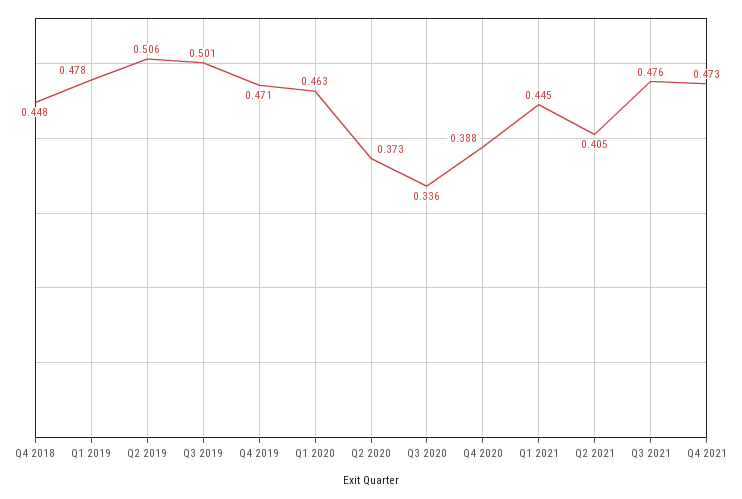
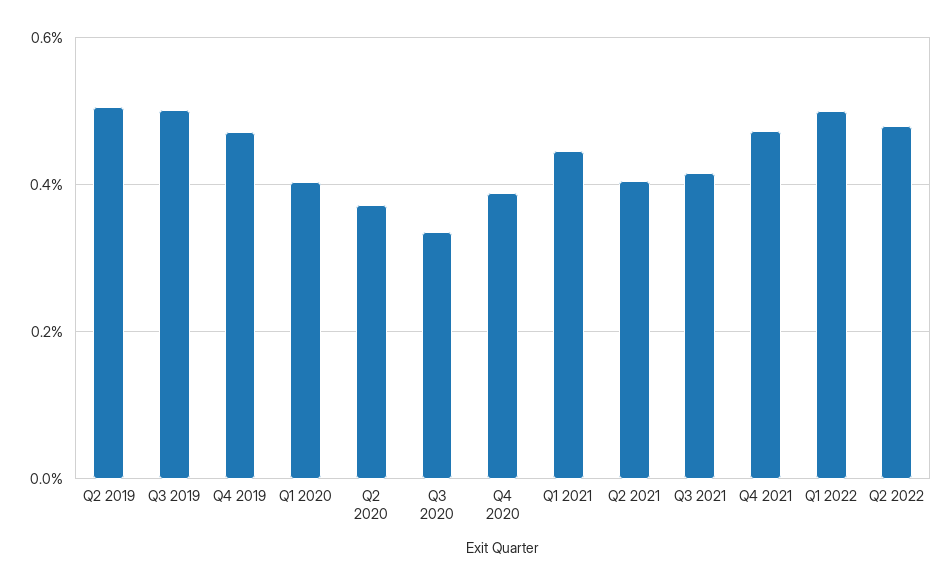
Q4 2018: 0.448 -> none
Q1 2019: 0.478 -> none
Q1 2020: 0.463 -> 0.4
Q3 2021: 0.476 -> 0.42
Q1 2022: none -> 0.5
Q2 2022: none -> 0.48

